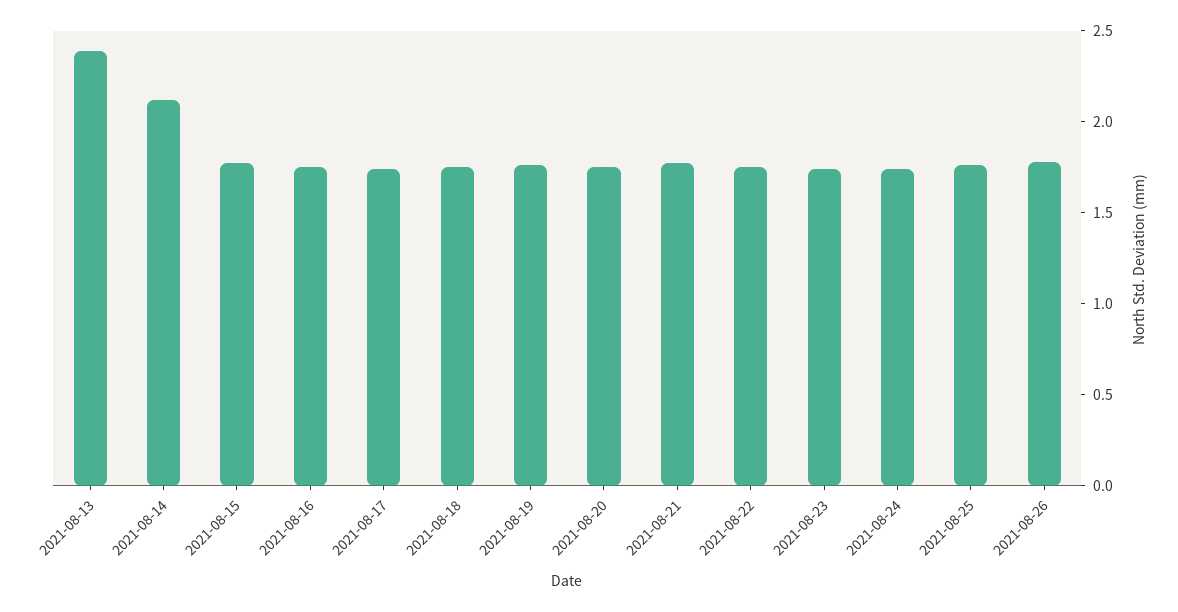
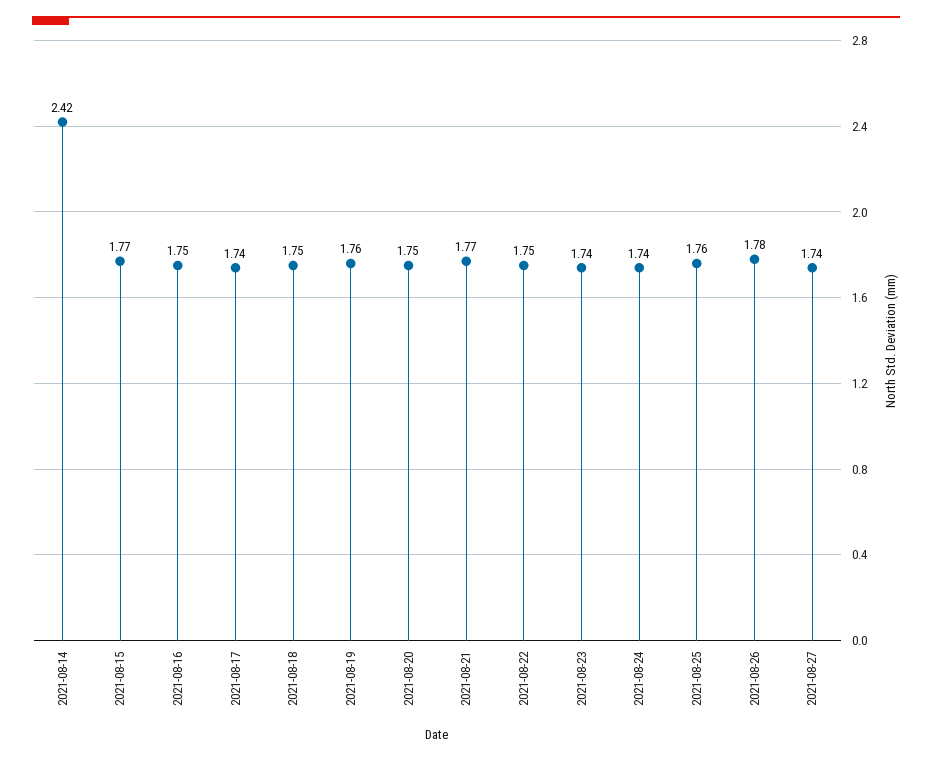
2021-08-13: 2.4 -> none
2021-08-14: 2.1 -> 2.42
2021-08-27: none -> 1.74

